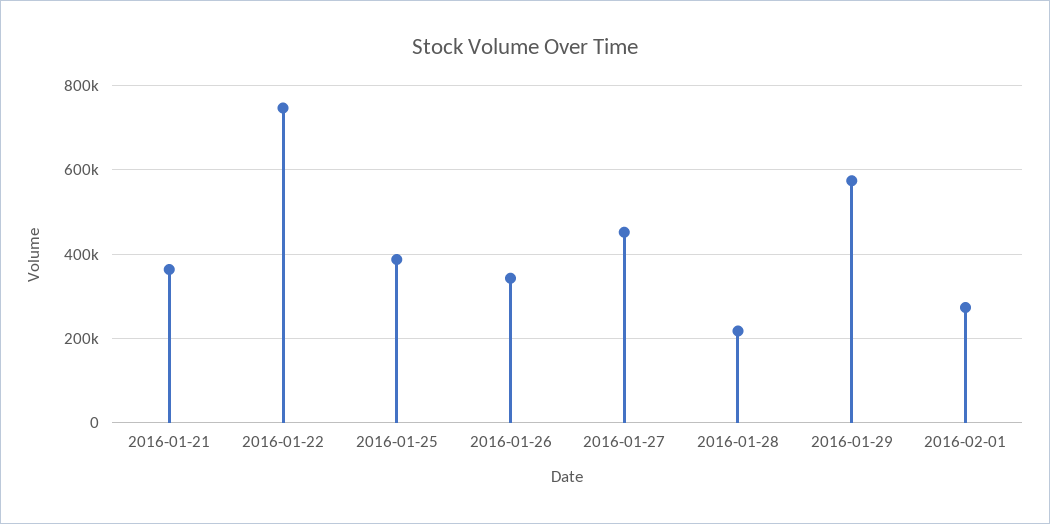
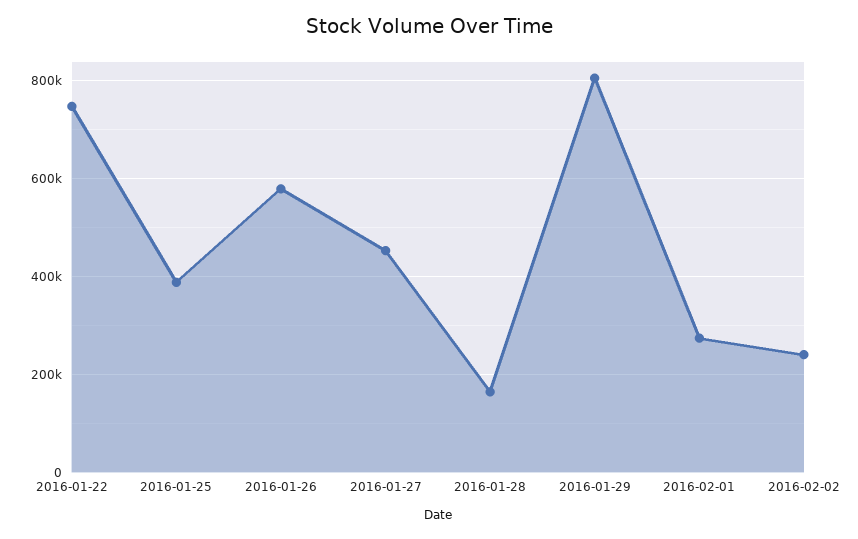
2016-01-21: 360000 -> none
2016-01-26: 340000 -> 580000
2016-01-28: 220000 -> 160000
2016-01-29: 580000 -> 800000
2016-02-02: none -> 240000

